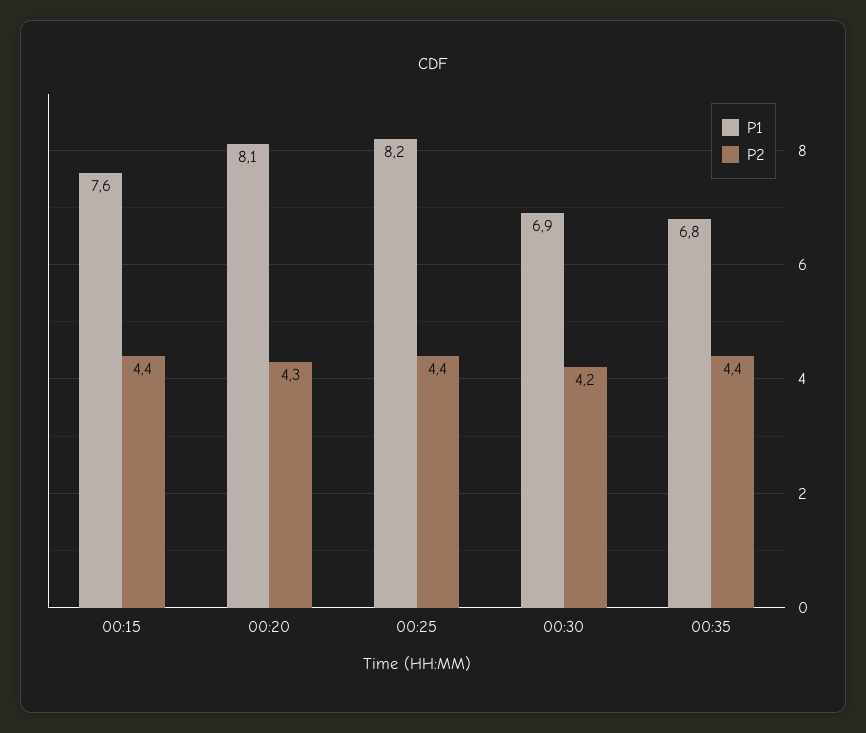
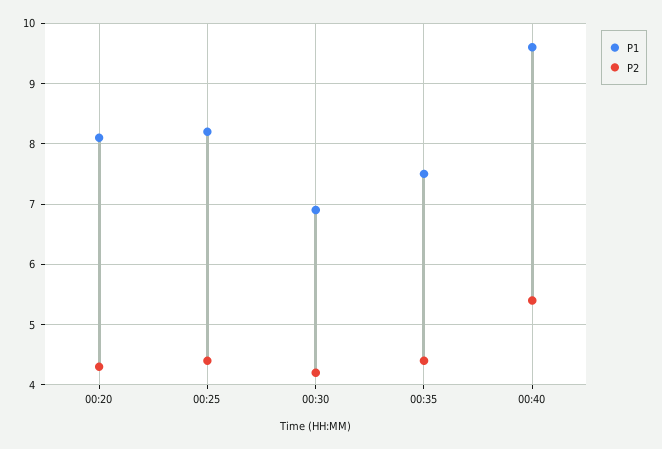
P1, 00:15: 7.6 -> none
P2, 00:15: 4.4 -> none
P1, 00:35: 6.8 -> 7.5
P1, 00:40: none -> 9.6
P2, 00:40: none -> 5.4

